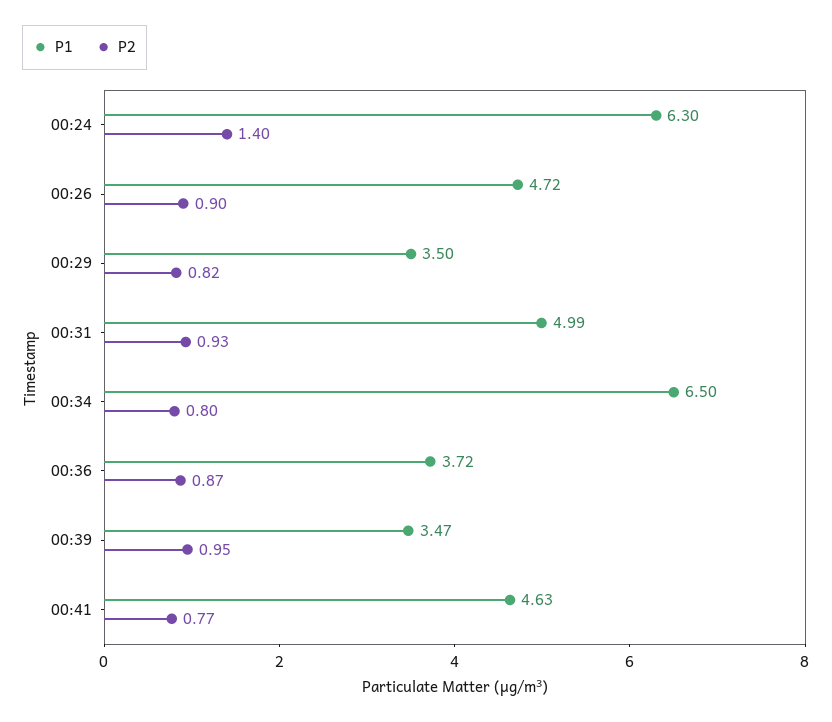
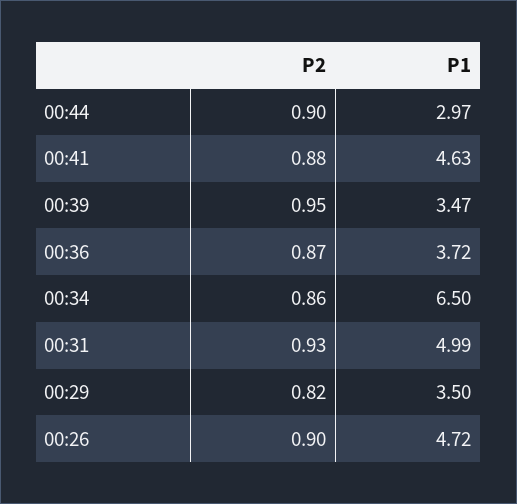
P1, 00:24: 6.3 -> none
P2, 00:24: 1.4 -> none
P2, 00:34: 0.8 -> 0.86
P2, 00:41: 0.77 -> 0.88
P2, 00:44: none -> 0.9
P1, 00:44: none -> 2.97

